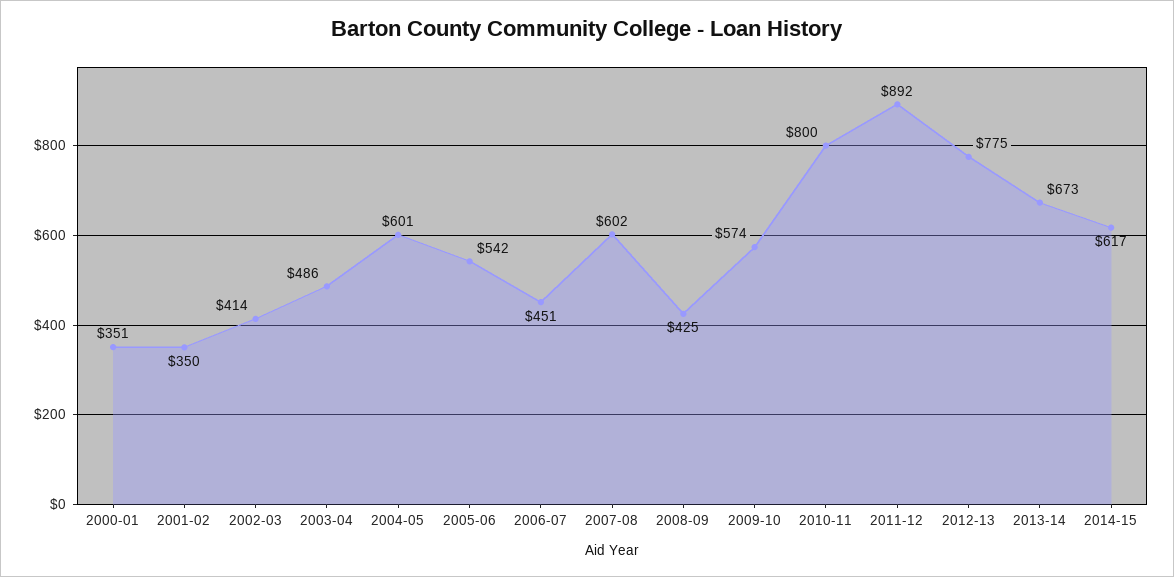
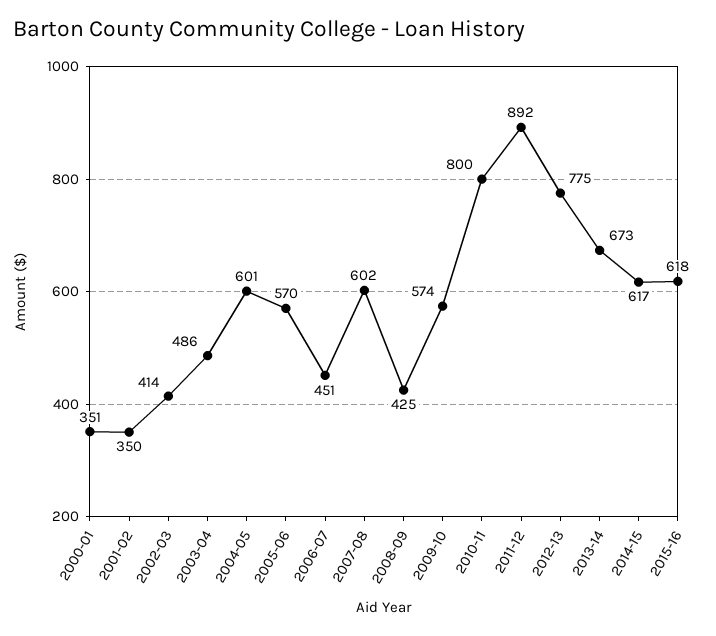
2005-06: 542 -> 570
2015-16: none -> 618

